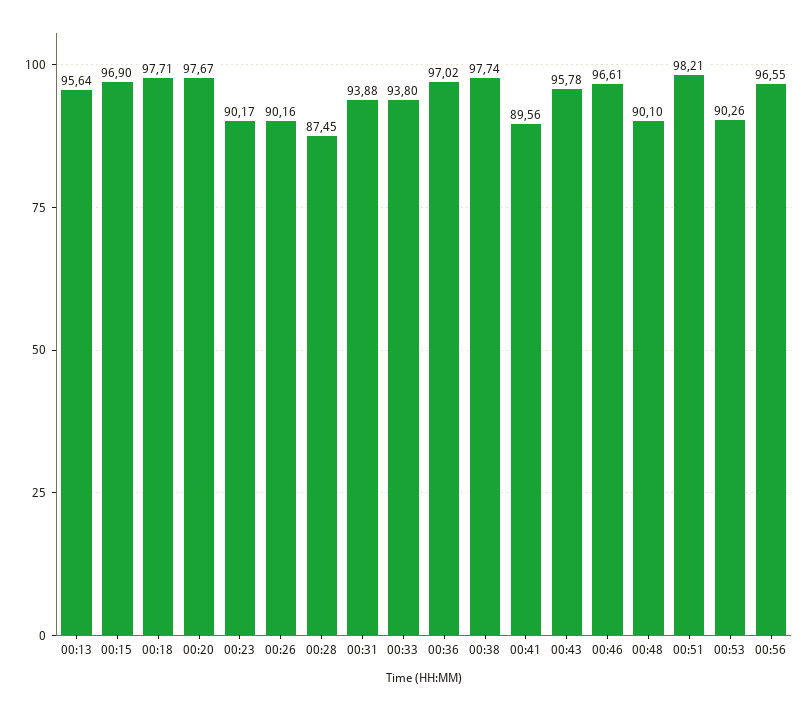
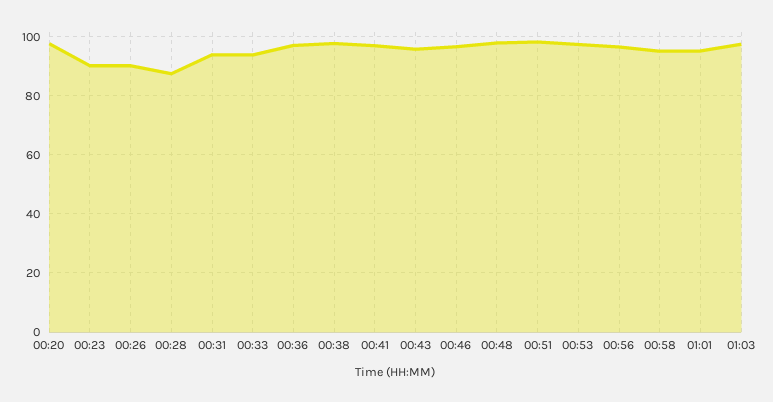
00:13: 95.64 -> none
00:15: 96.9 -> none
00:18: 97.71 -> none
00:41: 89.56 -> 97.5
00:48: 90.1 -> 97.5
00:53: 90.26 -> 97.5
00:58: none -> 95
01:01: none -> 95
01:03: none -> 97.5

